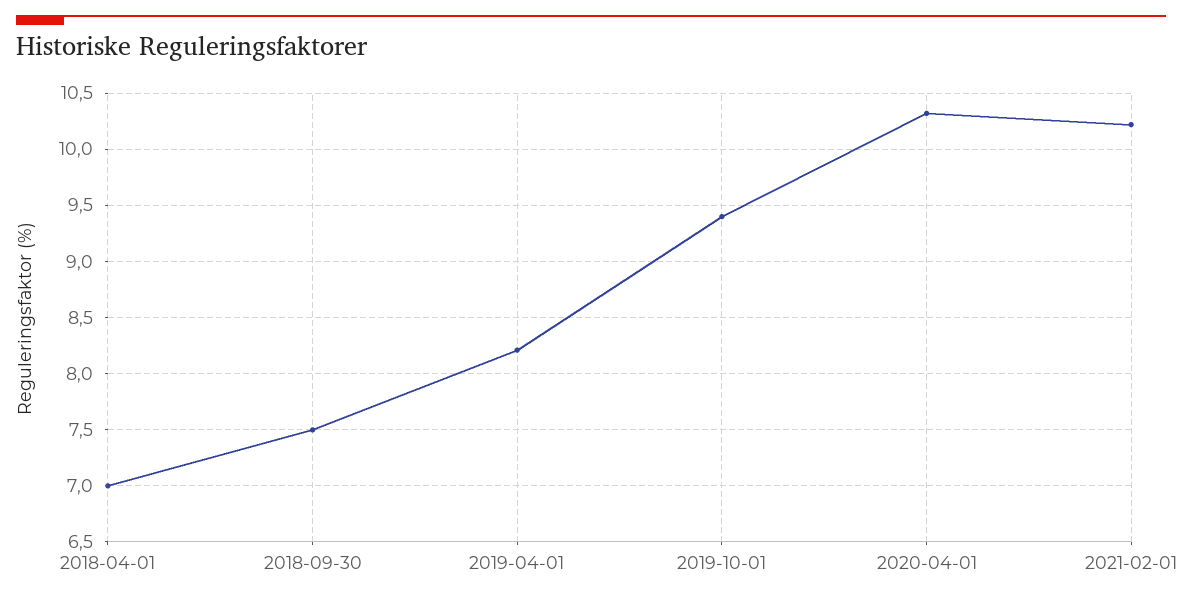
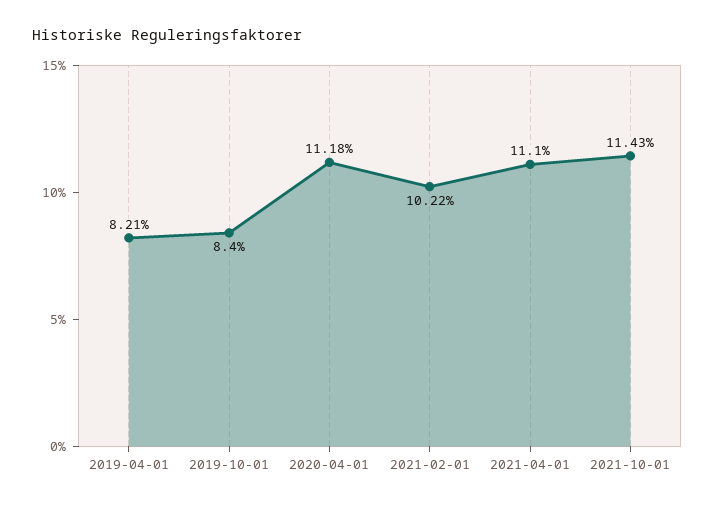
2018-04-01: 7 -> none
2018-09-30: 7.5 -> none
2019-10-01: 9.4 -> 8.4
2020-04-01: 10.3 -> 11.18
2021-04-01: none -> 11.1
2021-10-01: none -> 11.43

